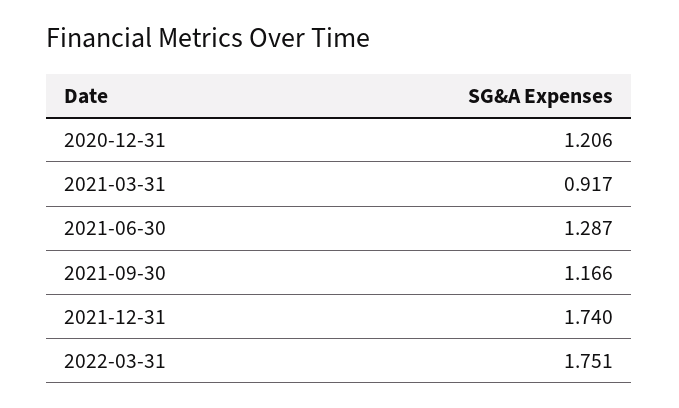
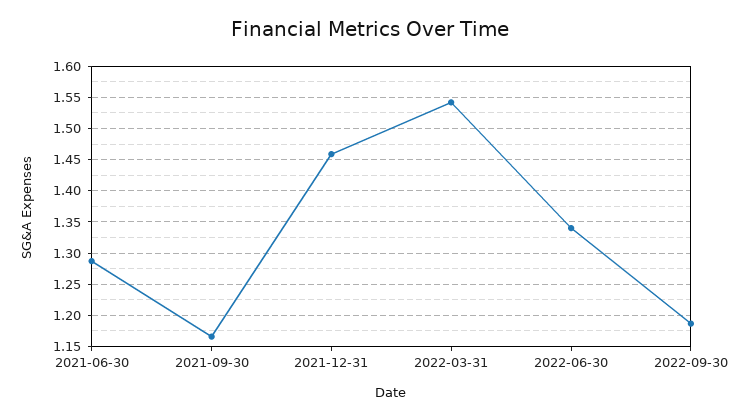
2020-12-31: 1.206 -> none
2021-03-31: 0.917 -> none
2021-12-31: 1.74 -> 1.46
2022-03-31: 1.751 -> 1.54
2022-06-30: none -> 1.34
2022-09-30: none -> 1.19

